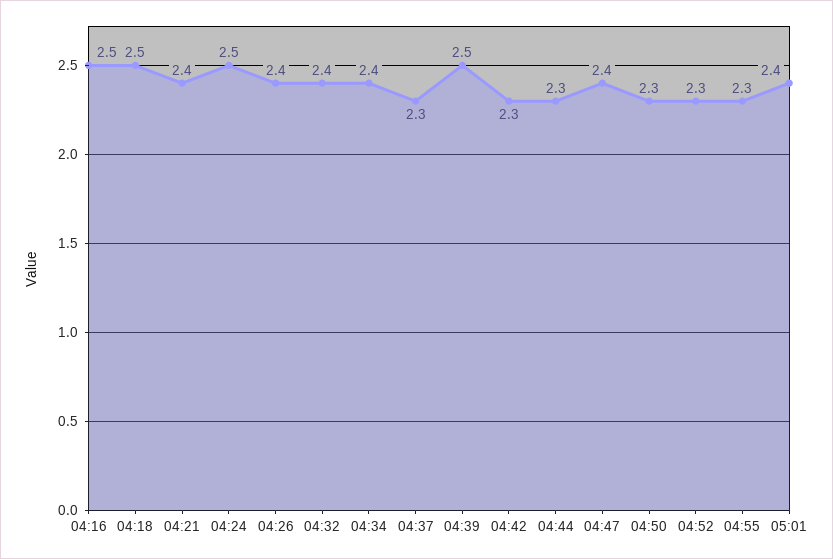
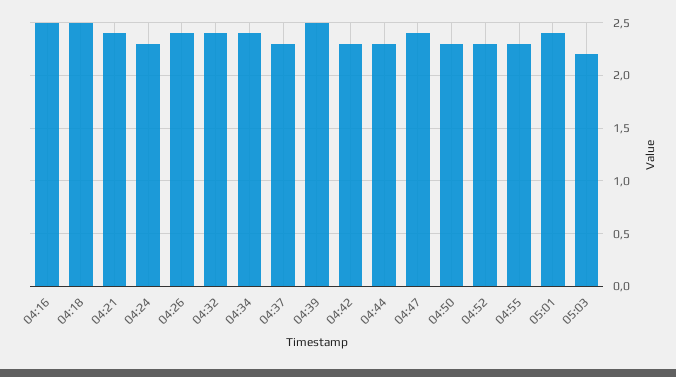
04:24: 2.5 -> 2.3
05:03: none -> 2.2

